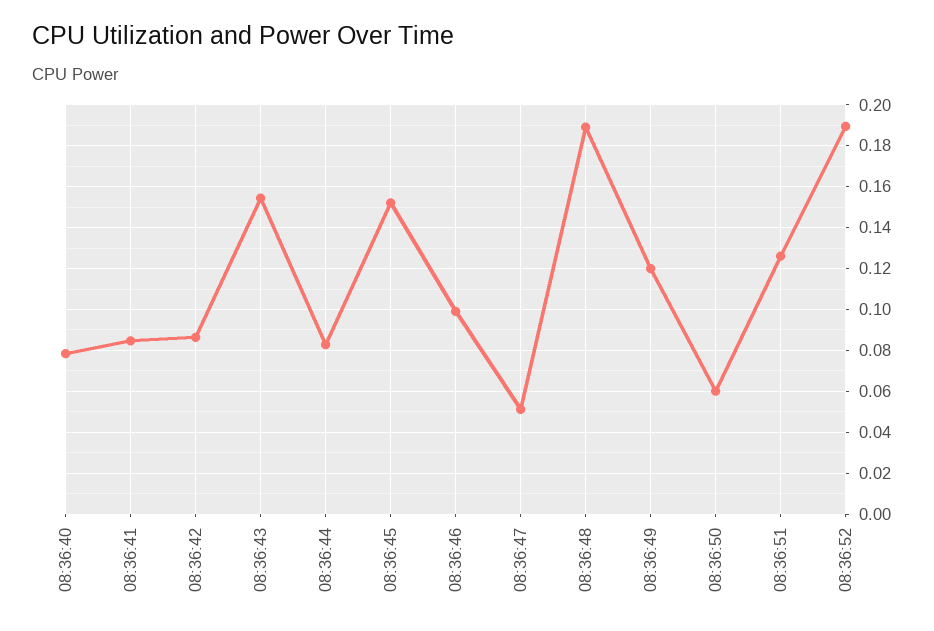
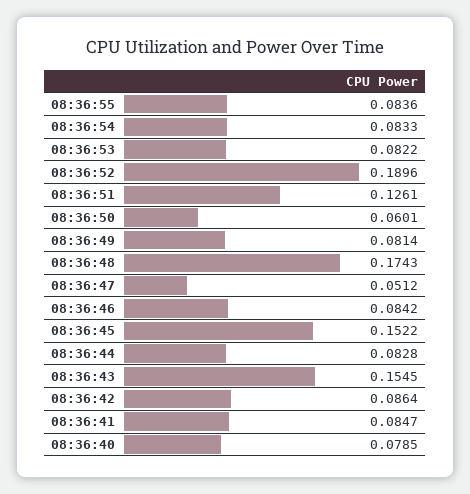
08:36:46: 0.1 -> 0.0842
08:36:48: 0.19 -> 0.1743
08:36:49: 0.12 -> 0.0814
08:36:55: none -> 0.0836
08:36:54: none -> 0.0833
08:36:53: none -> 0.0822

